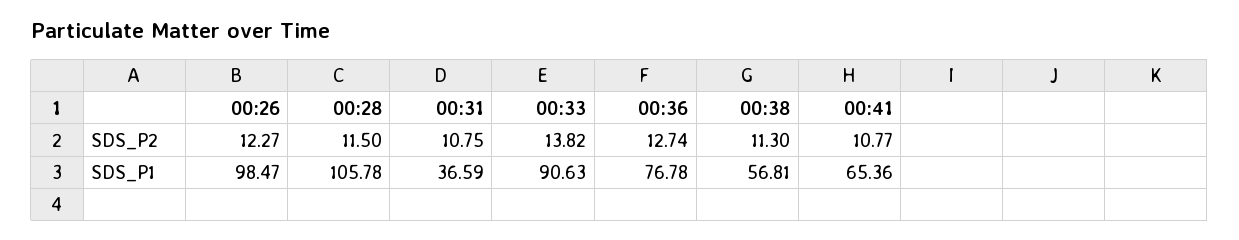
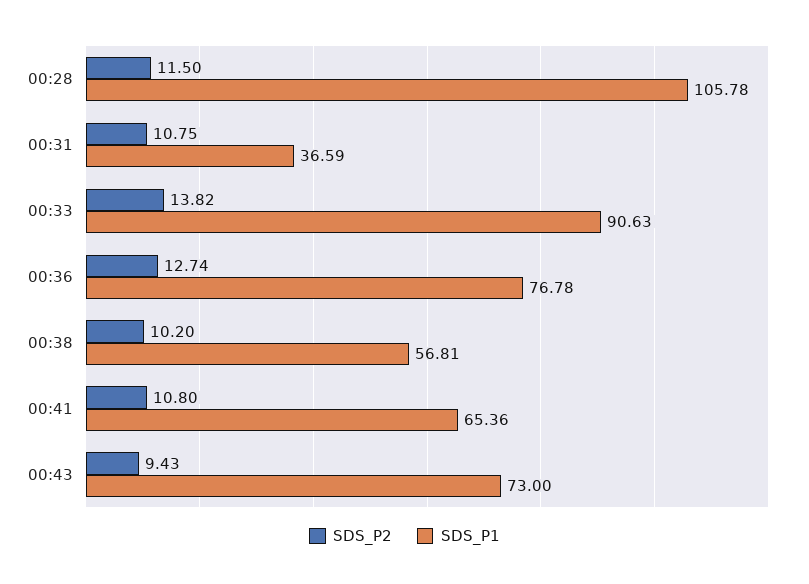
SDS_P2, 00:26: 12.27 -> none
SDS_P2, 00:38: 11.3 -> 10.2
SDS_P2, 00:41: 10.77 -> 10.8
SDS_P1, 00:26: 98.47 -> none
SDS_P2, 00:43: none -> 9.43
SDS_P1, 00:43: none -> 73

